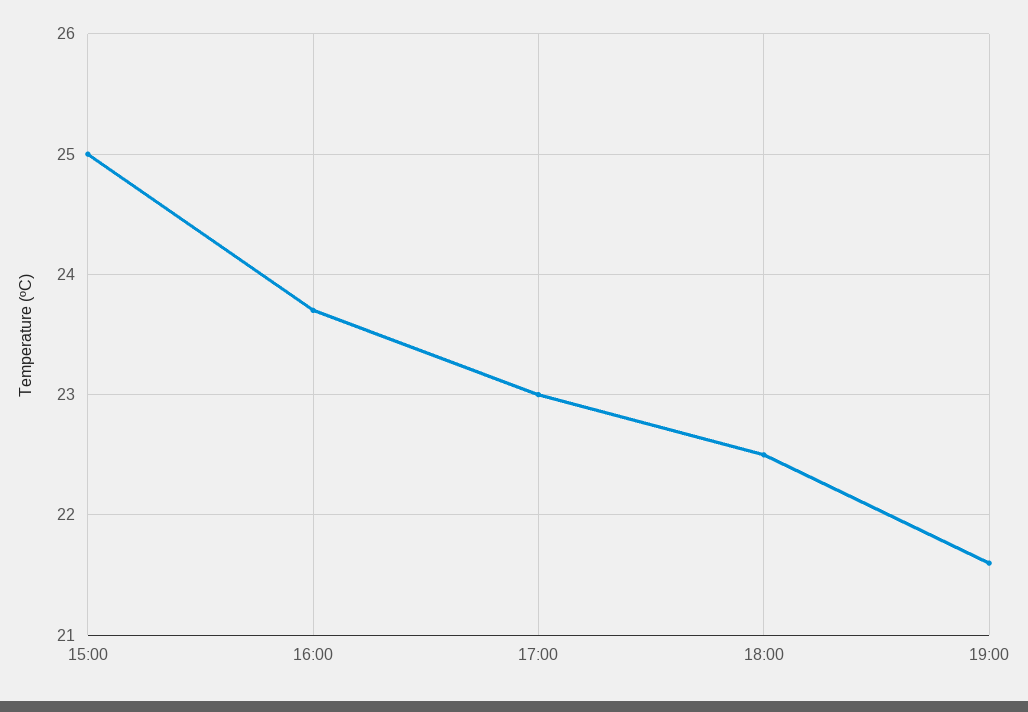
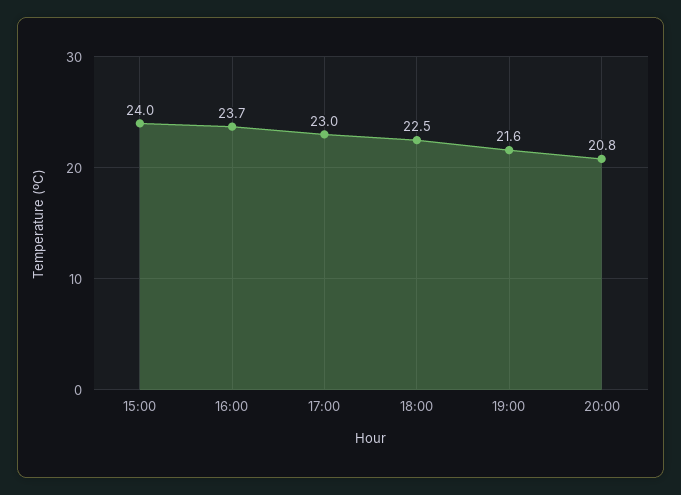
15:00: 25 -> 24
20:00: none -> 20.8

